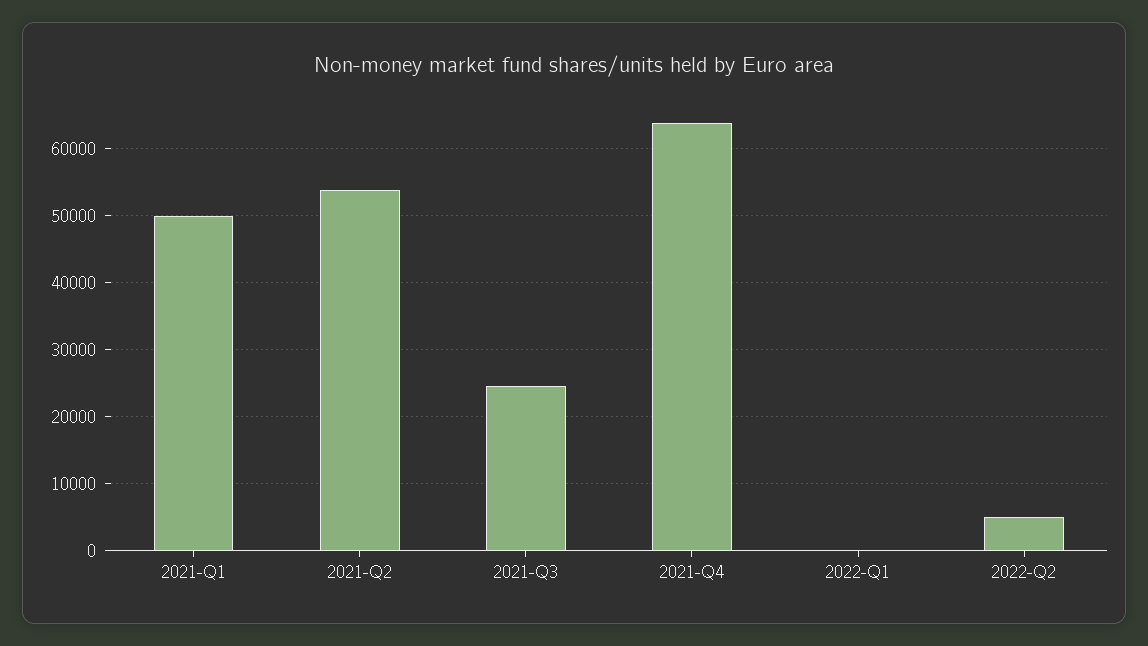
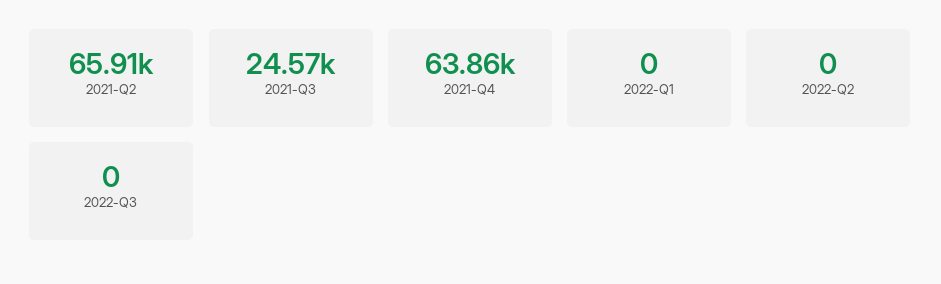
2021-Q1: 50000 -> none
2021-Q2: 54000 -> 65910
2022-Q2: 5000 -> 0
2022-Q3: none -> 0

